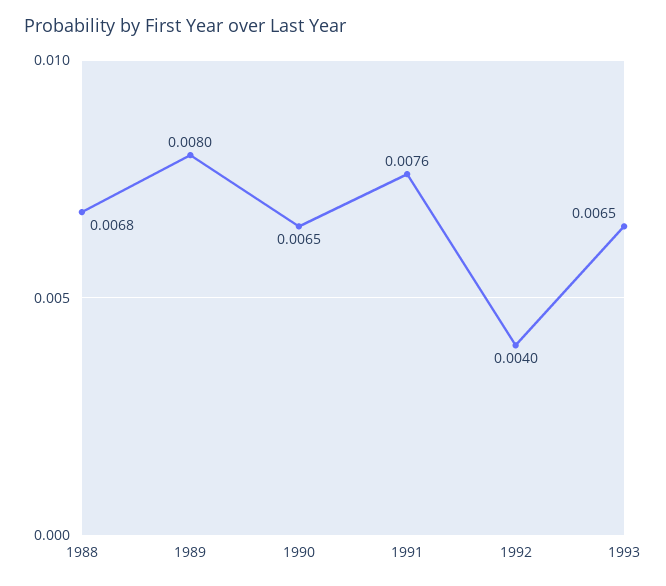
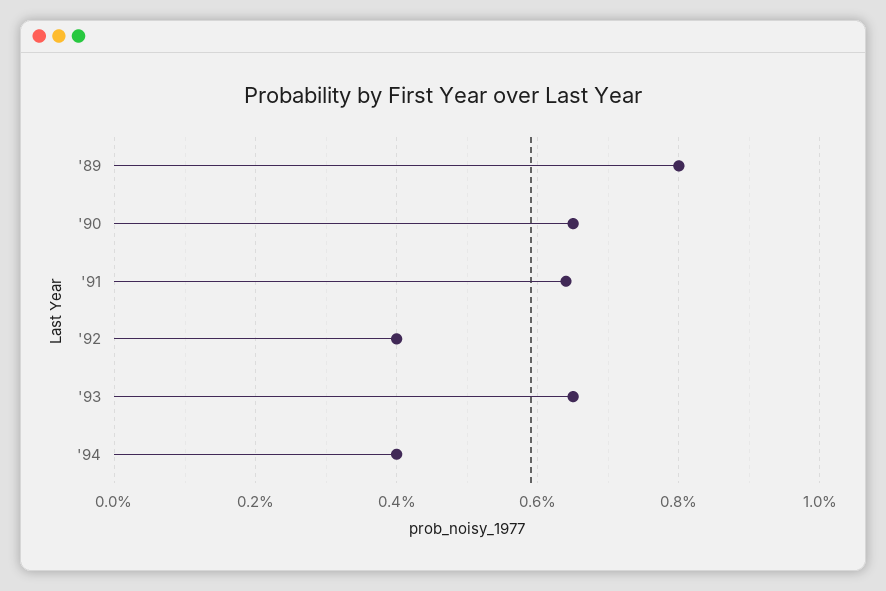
1988: 0.0068 -> none
1991: 0.0076 -> 0.0065
'94: none -> 0.004

